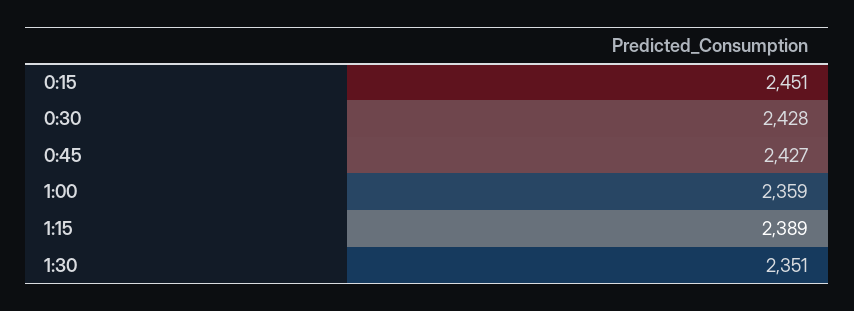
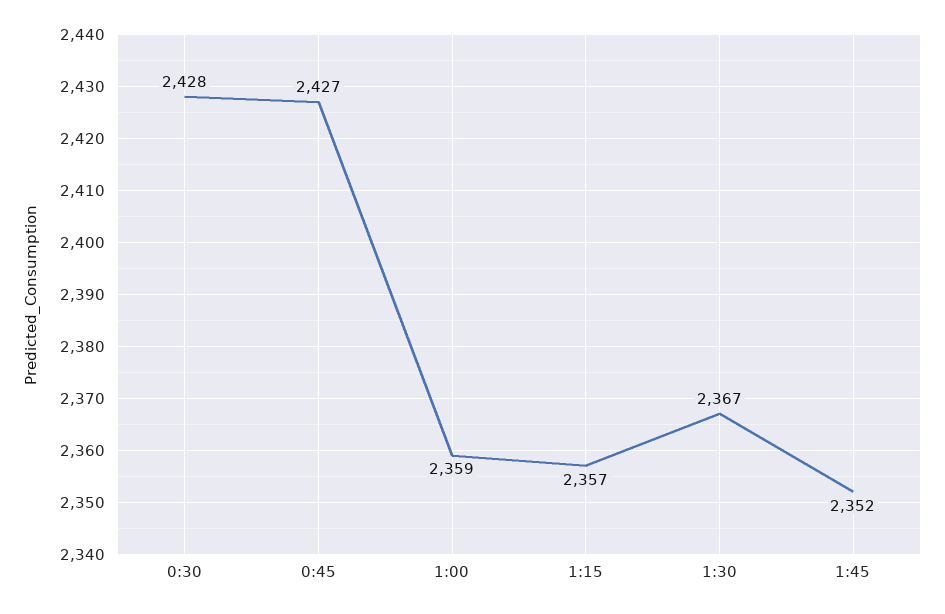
0:15: 2451 -> none
1:15: 2389 -> 2357
1:30: 2351 -> 2367
1:45: none -> 2352

